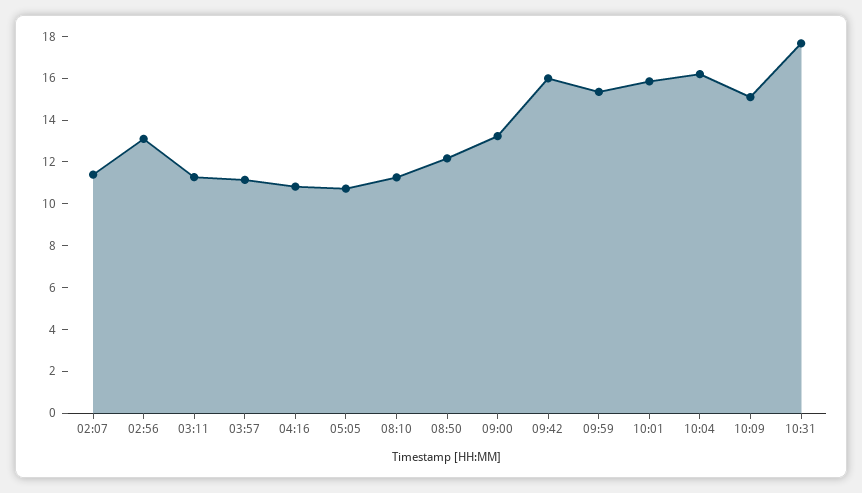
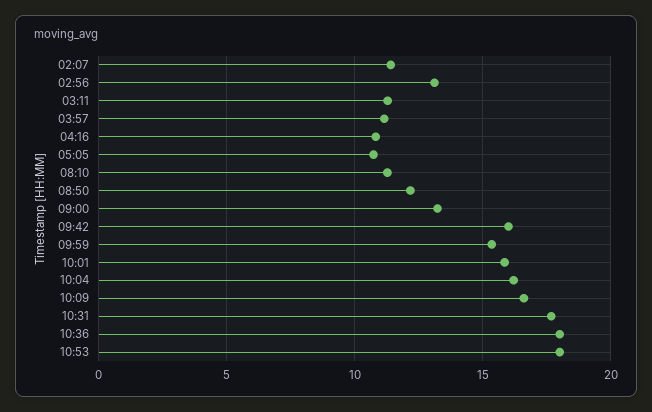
10:09: 15 -> 16.5
10:36: none -> 18
10:53: none -> 18

